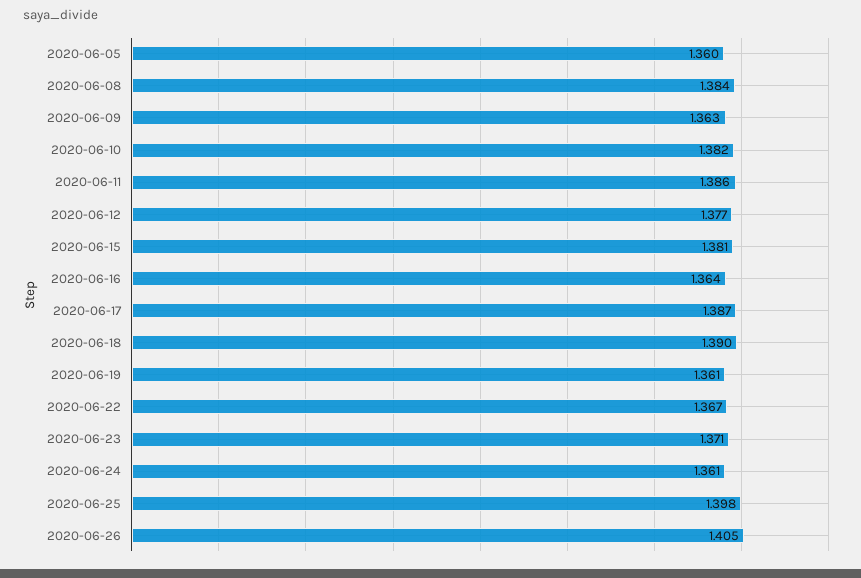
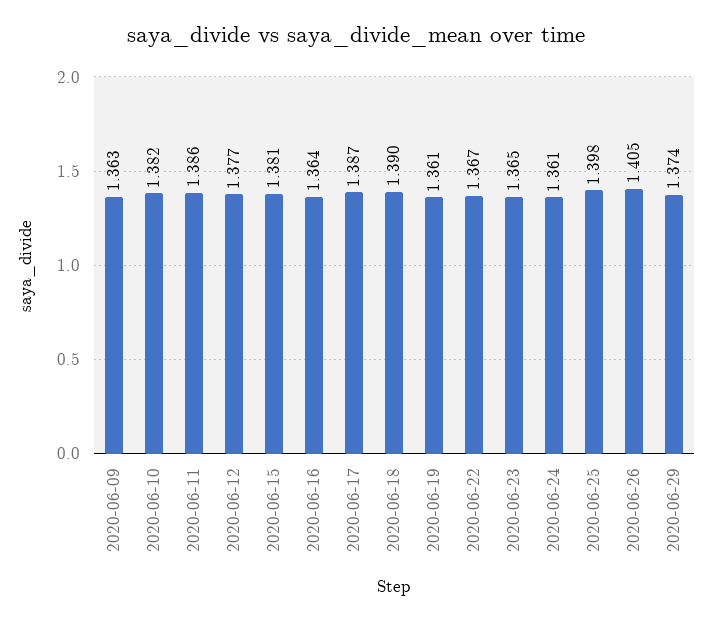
2020-06-05: 1.36 -> none
2020-06-08: 1.384 -> none
2020-06-23: 1.371 -> 1.365
2020-06-29: none -> 1.374

